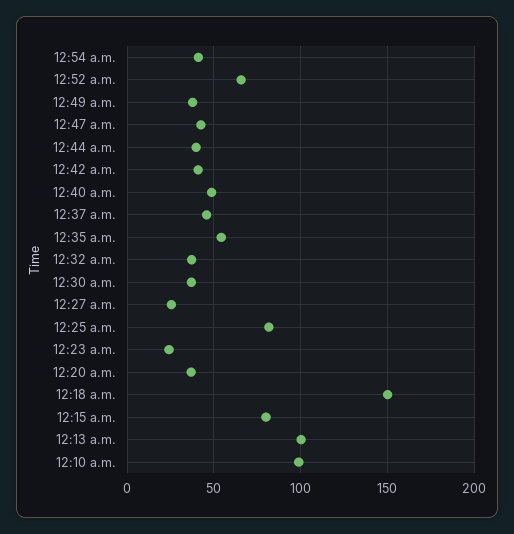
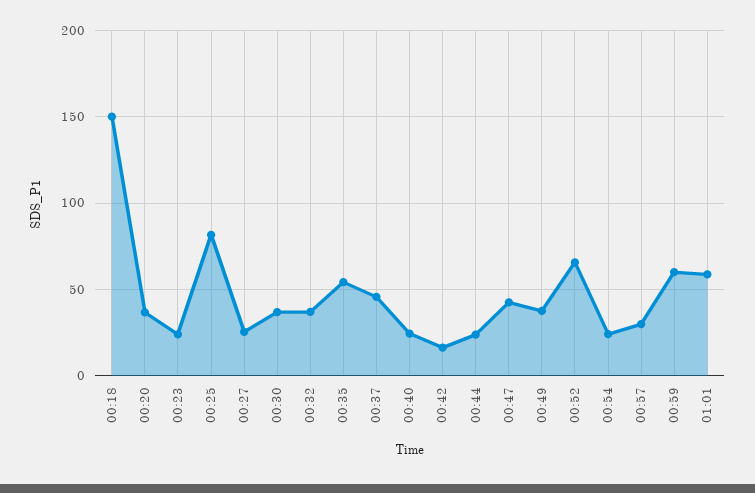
12:54 a.m.: 40 -> 25
12:44 a.m.: 40 -> 25
12:42 a.m.: 40 -> 15
12:40 a.m.: 50 -> 25
12:15 a.m.: 80 -> none
12:13 a.m.: 100 -> none
12:10 a.m.: 100 -> none
00:57: none -> 30
00:59: none -> 60
01:01: none -> 60

